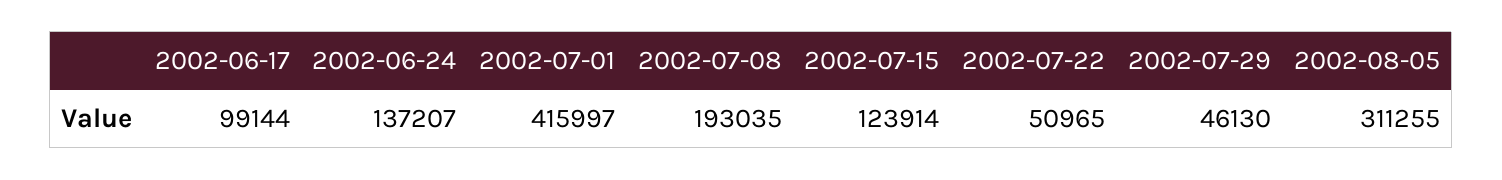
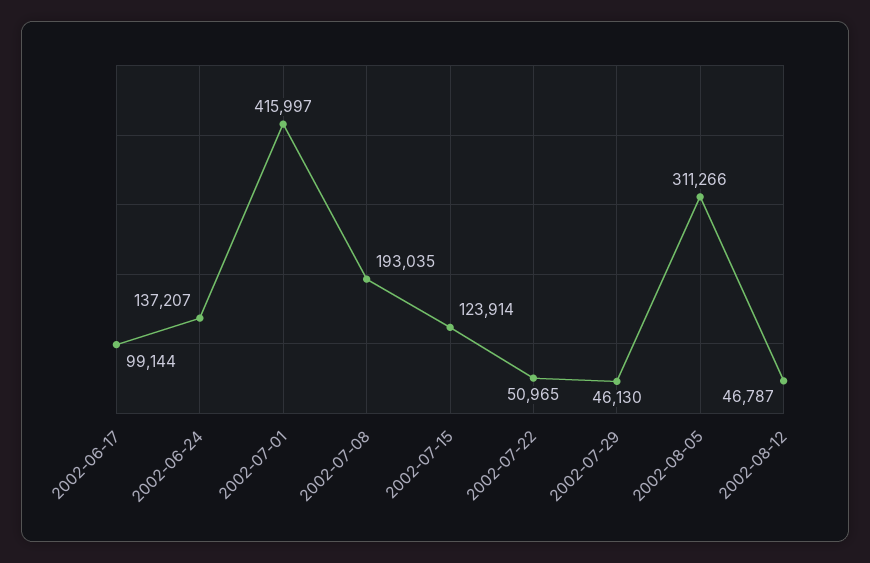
2002-08-05: 311255 -> 311266
2002-08-12: none -> 46787

